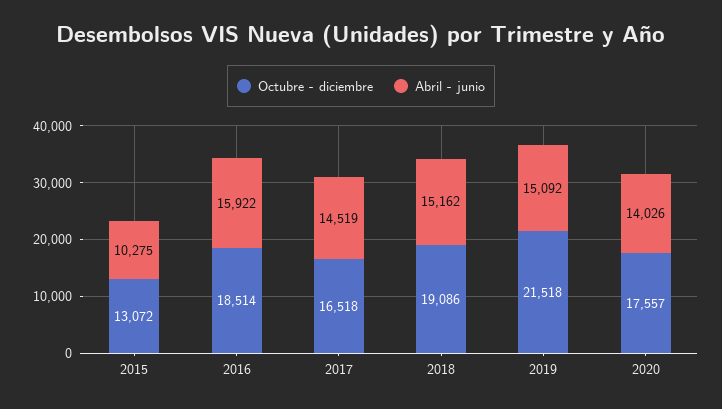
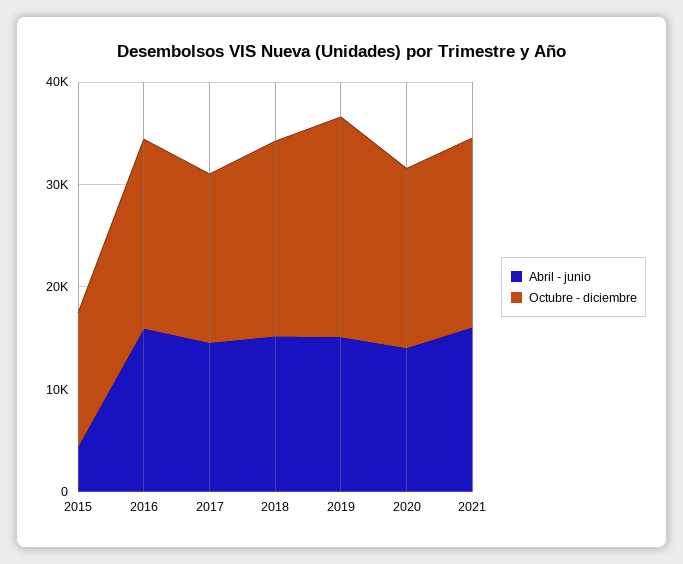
Abril - junio, 2015: 10275 -> 4000
Abril - junio, 2021: none -> 16000
Octubre - diciembre, 2021: none -> 18000

